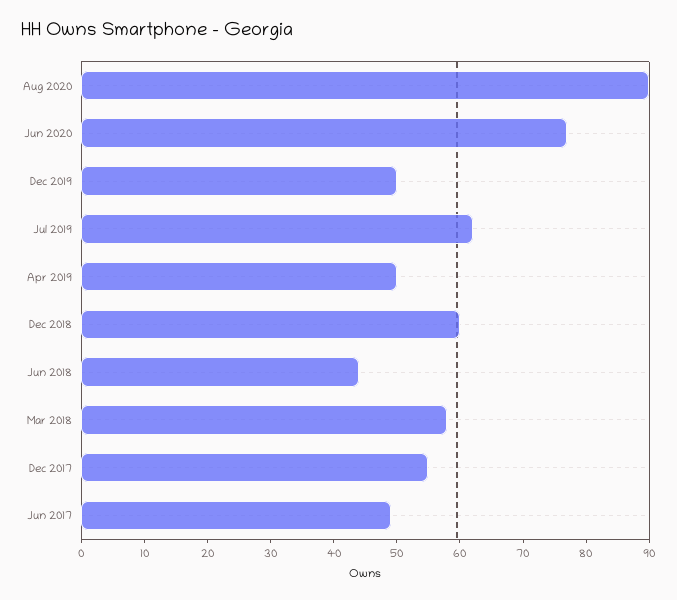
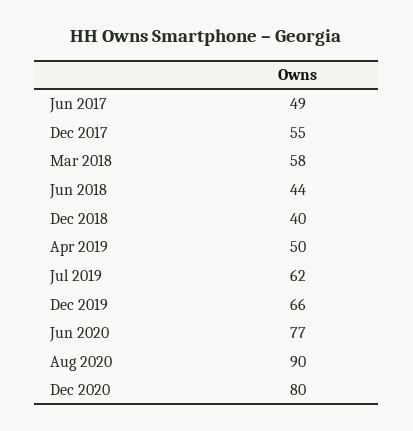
Dec 2019: 50 -> 66
Dec 2018: 60 -> 40
Dec 2020: none -> 80

